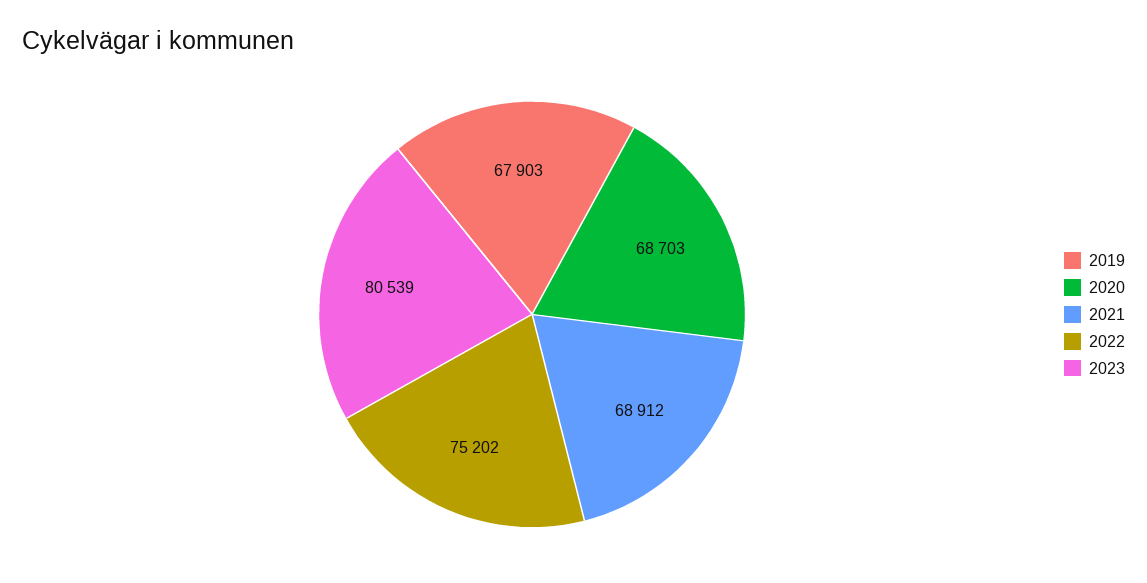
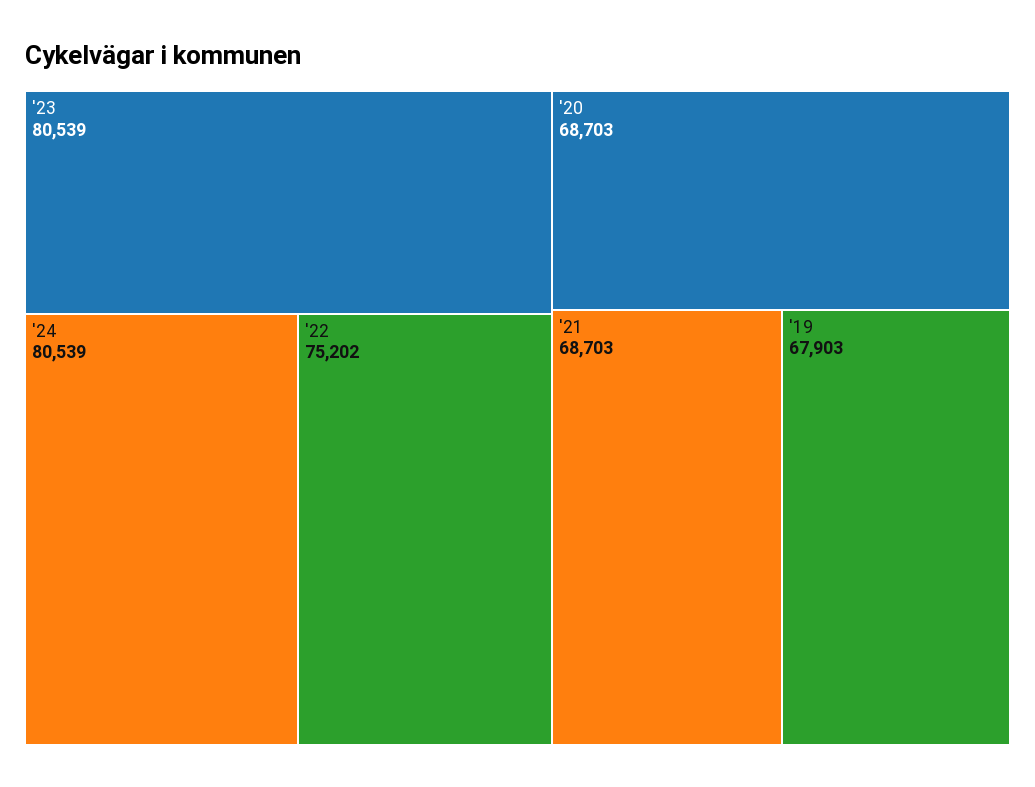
2021: 68912 -> 68703
'24: none -> 80539

